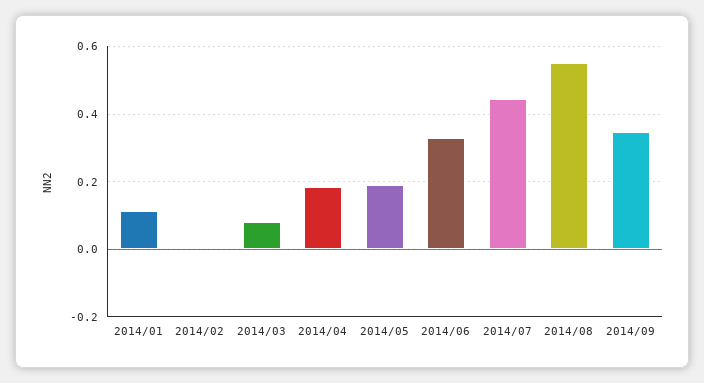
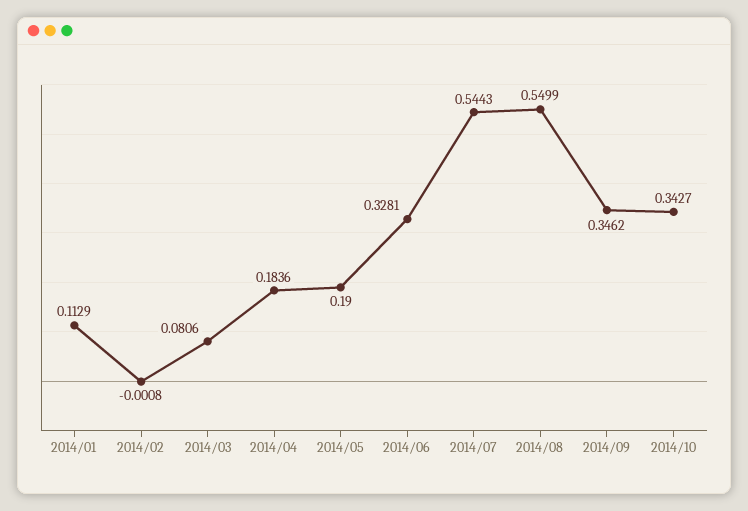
2014/07: 0.44 -> 0.5443
2014/10: none -> 0.3427

